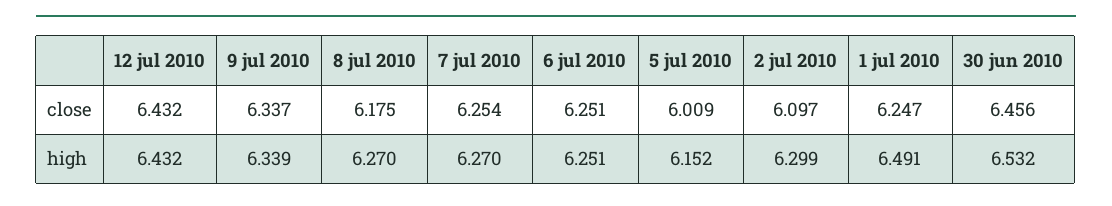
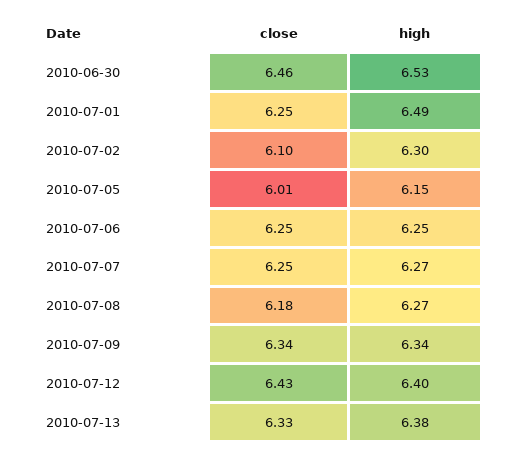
12 jul 2010, high: 6.432 -> 6.4
2010-07-13, close: none -> 6.33
2010-07-13, high: none -> 6.38

